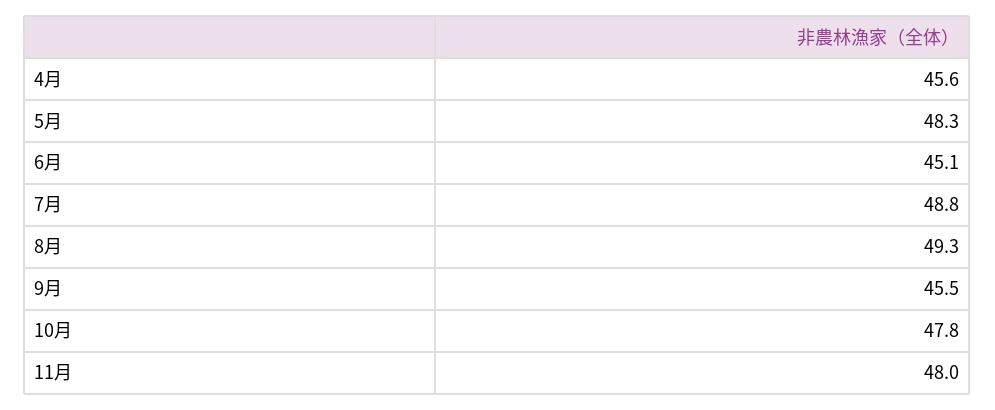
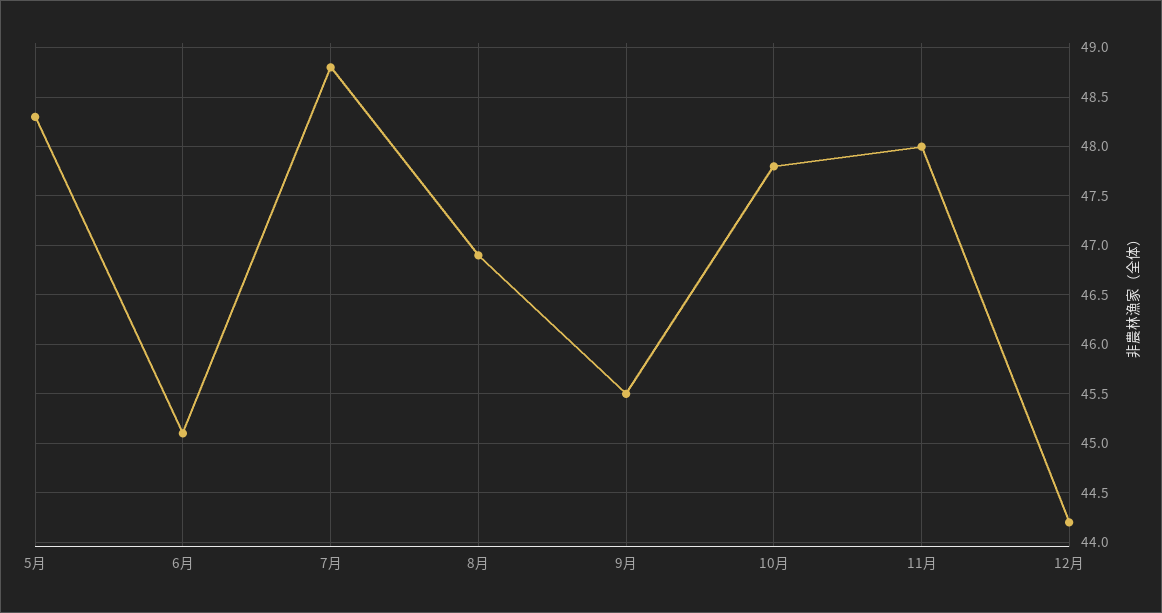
4月: 45.6 -> none
8月: 49.3 -> 46.9
12月: none -> 44.2

